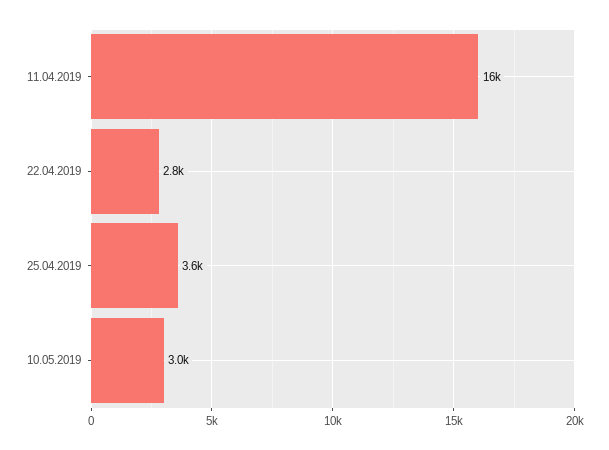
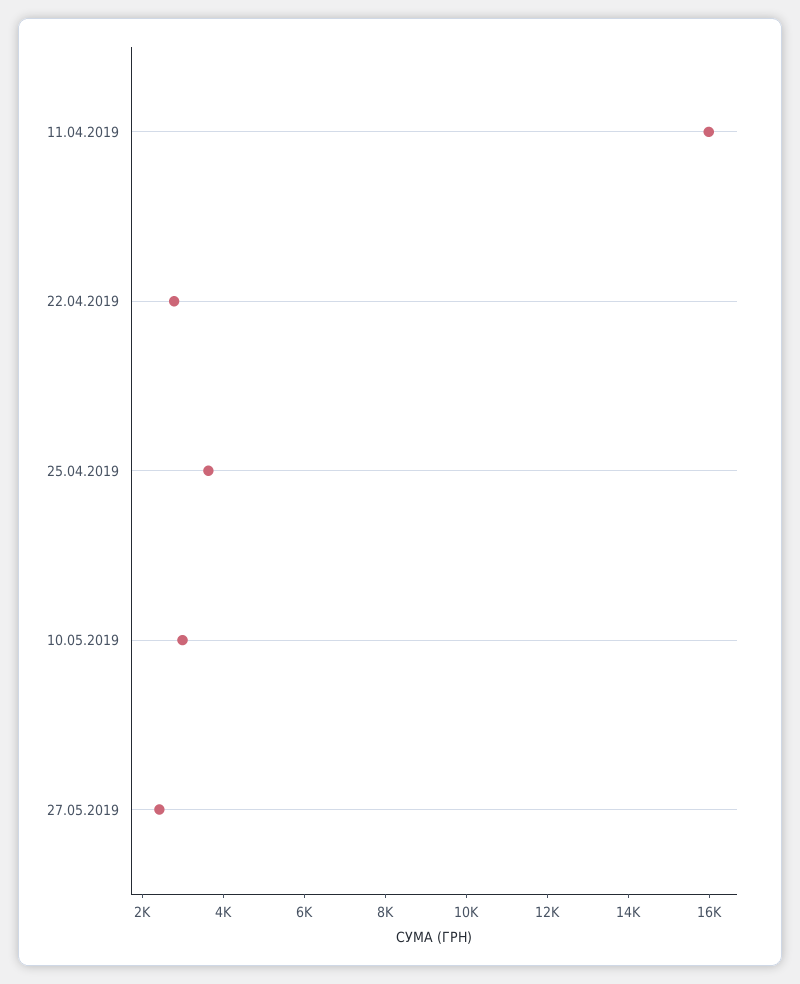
27.05.2019: none -> 2500

